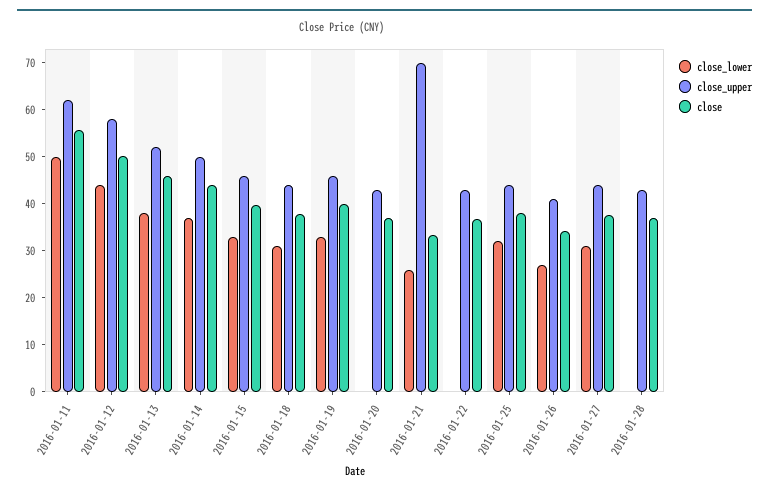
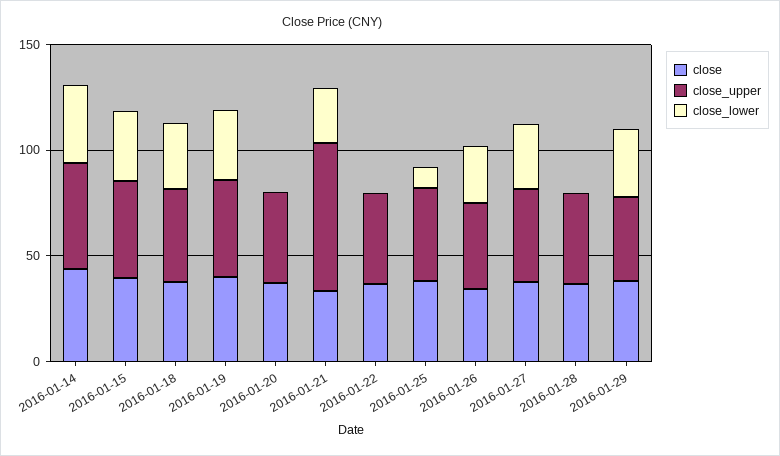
close_lower, 2016-01-11: 50 -> none
close_upper, 2016-01-11: 62 -> none
close, 2016-01-11: 56 -> none
close_lower, 2016-01-12: 44 -> none
close_upper, 2016-01-12: 58 -> none
close, 2016-01-12: 50 -> none
close_lower, 2016-01-13: 38 -> none
close_upper, 2016-01-13: 52 -> none
close, 2016-01-13: 46 -> none
close_lower, 2016-01-25: 32 -> 10
close, 2016-01-29: none -> 40
close_upper, 2016-01-29: none -> 40
close_lower, 2016-01-29: none -> 30

